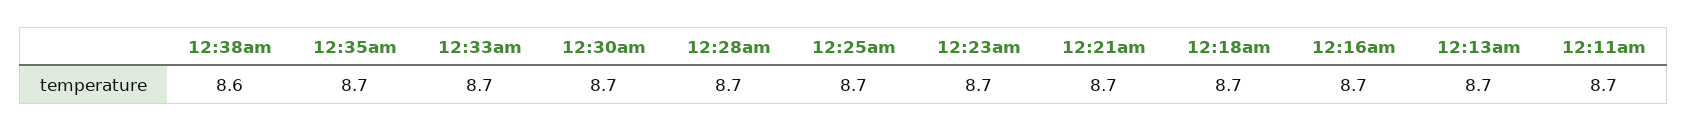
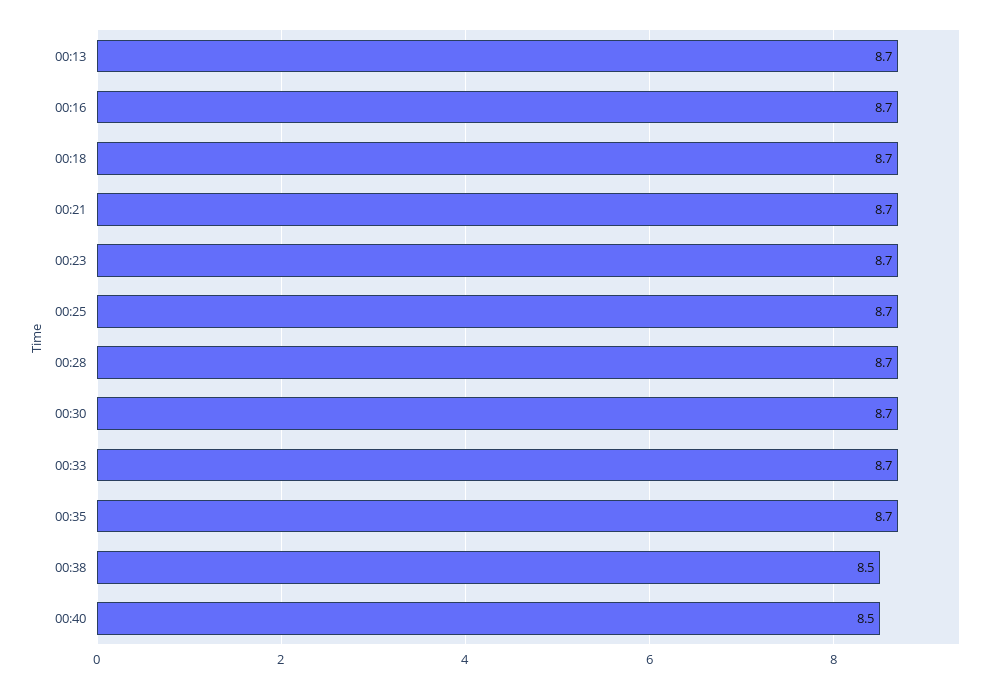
12:38am: 8.6 -> 8.5
12:11am: 8.7 -> none
00:40: none -> 8.5

